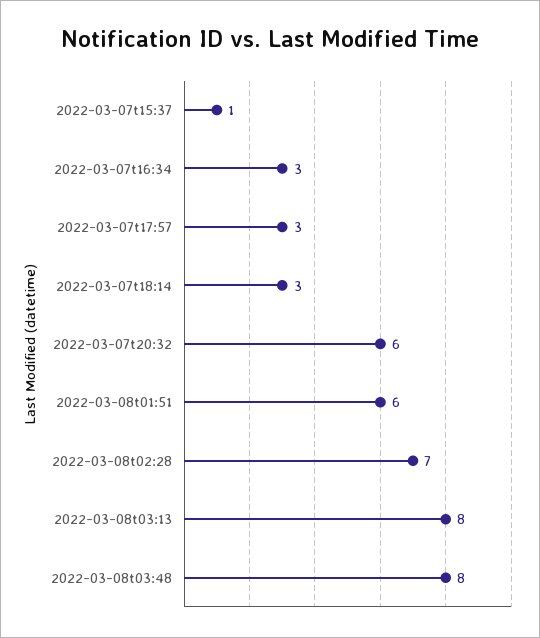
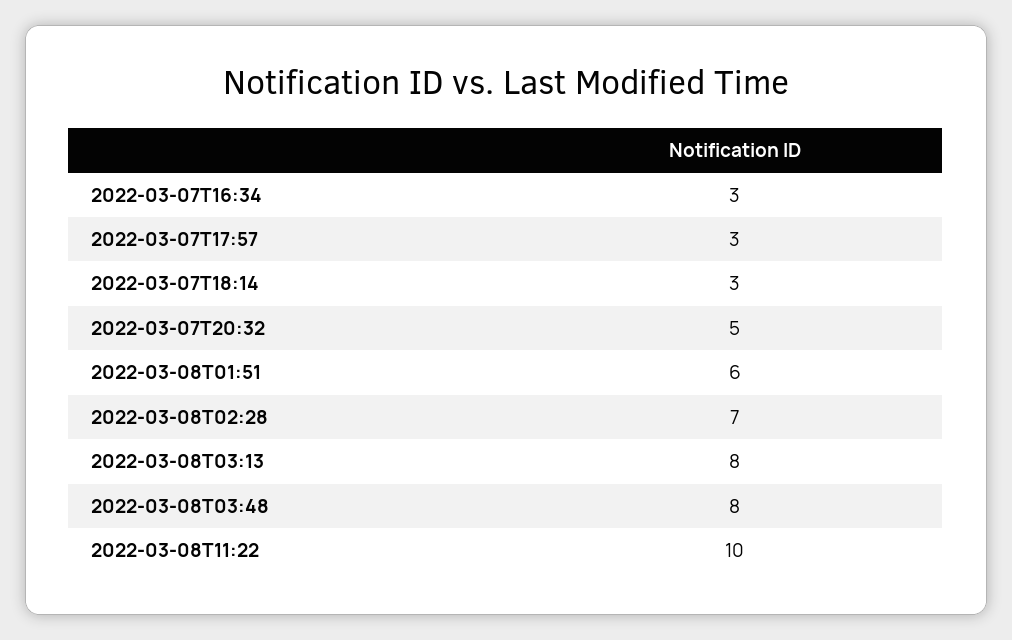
2022-03-07t15:37: 1 -> none
2022-03-07t20:32: 6 -> 5
2022-03-08T11:22: none -> 10

